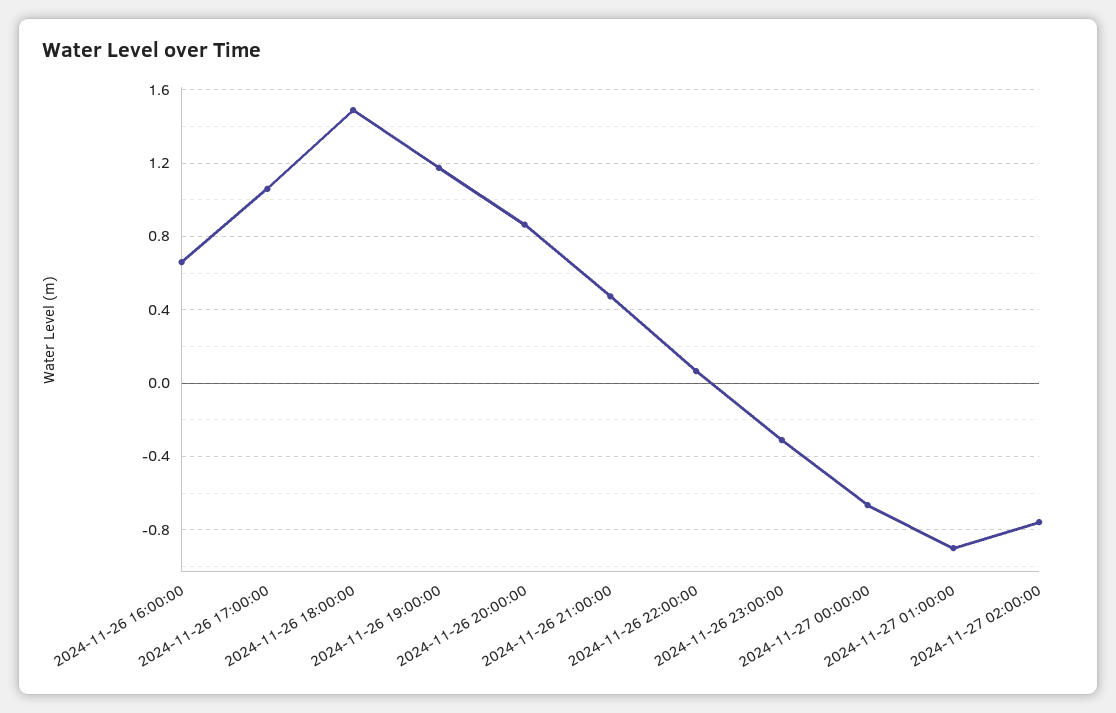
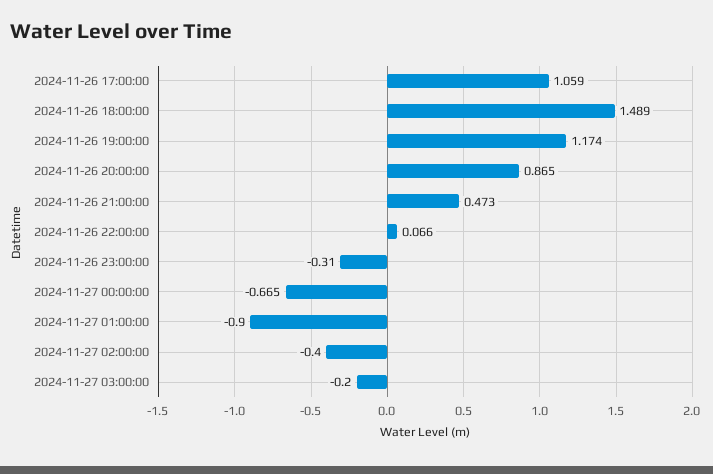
2024-11-26 16:00:00: 0.65 -> none
2024-11-27 02:00:00: -0.75 -> -0.4
2024-11-27 03:00:00: none -> -0.2

